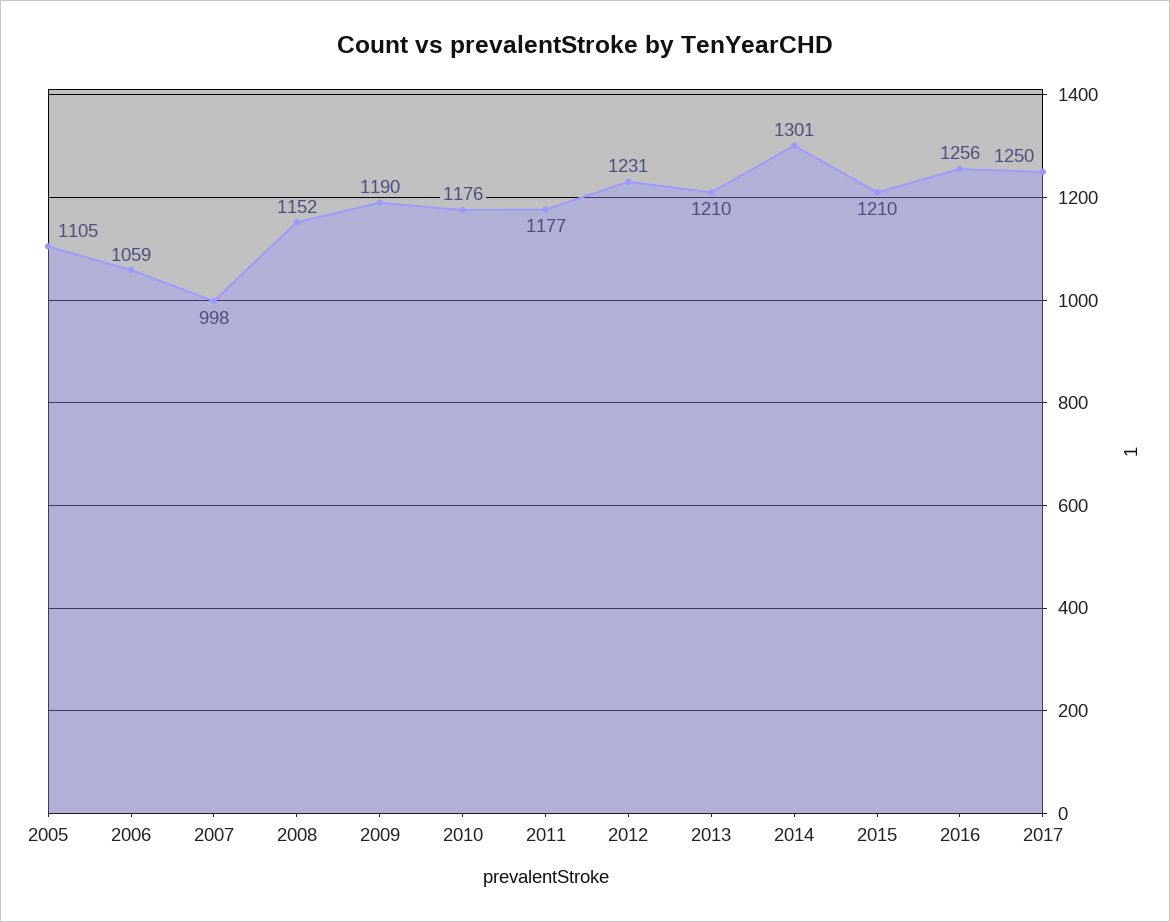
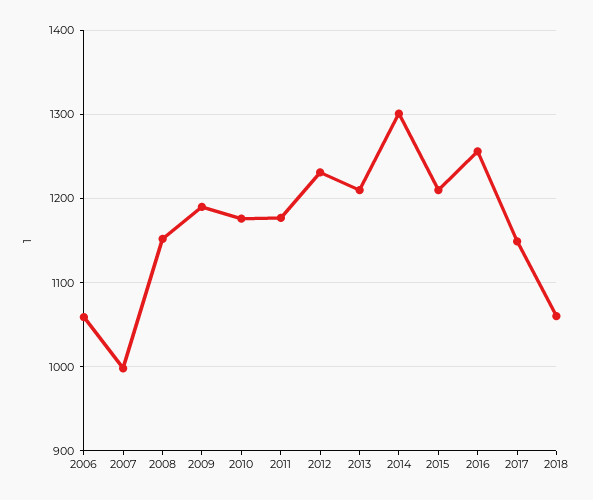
2005: 1105 -> none
2017: 1250 -> 1150
2018: none -> 1060

